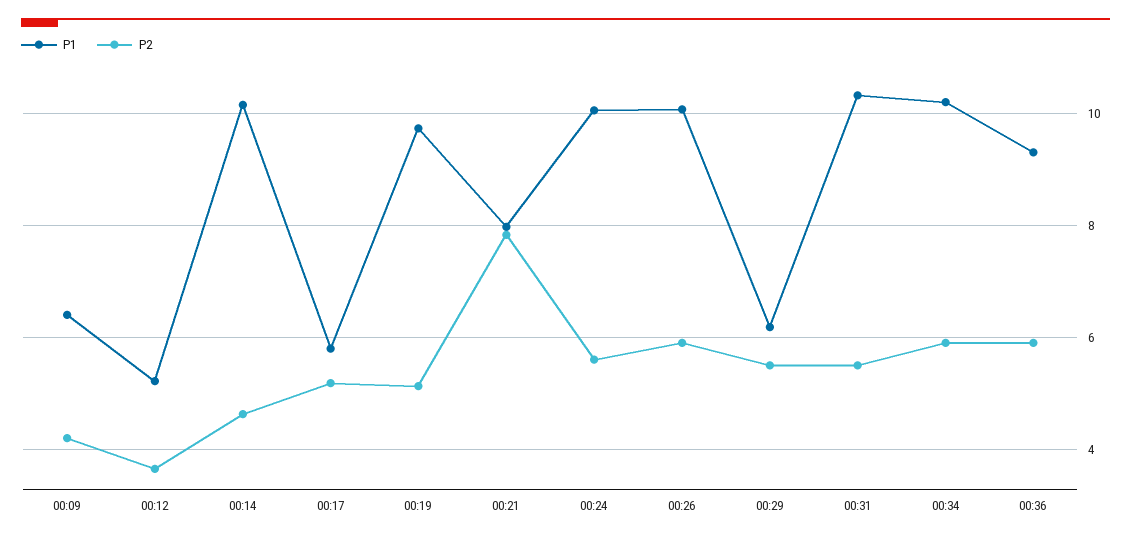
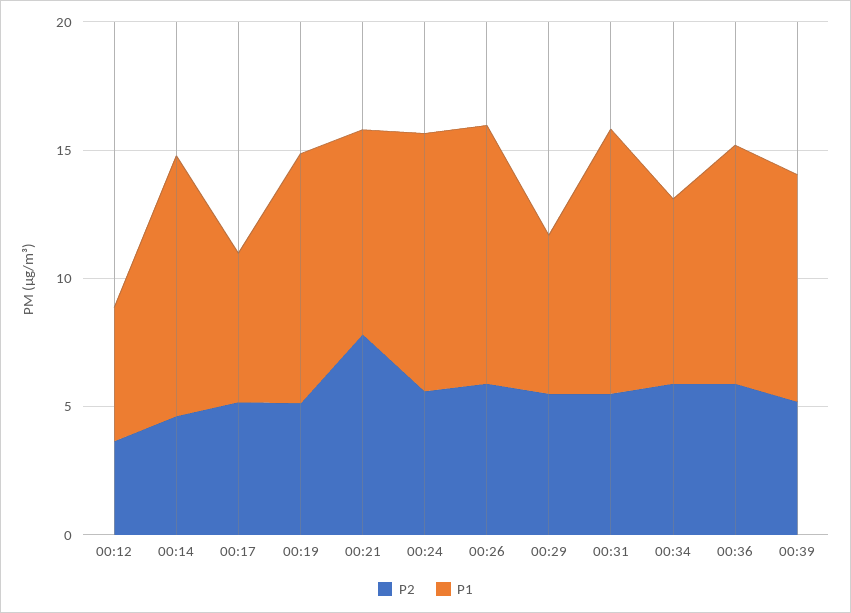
P1, 00:09: 6.4 -> none
P2, 00:09: 4.2 -> none
P1, 00:34: 10.2 -> 7
P2, 00:39: none -> 5
P1, 00:39: none -> 9

